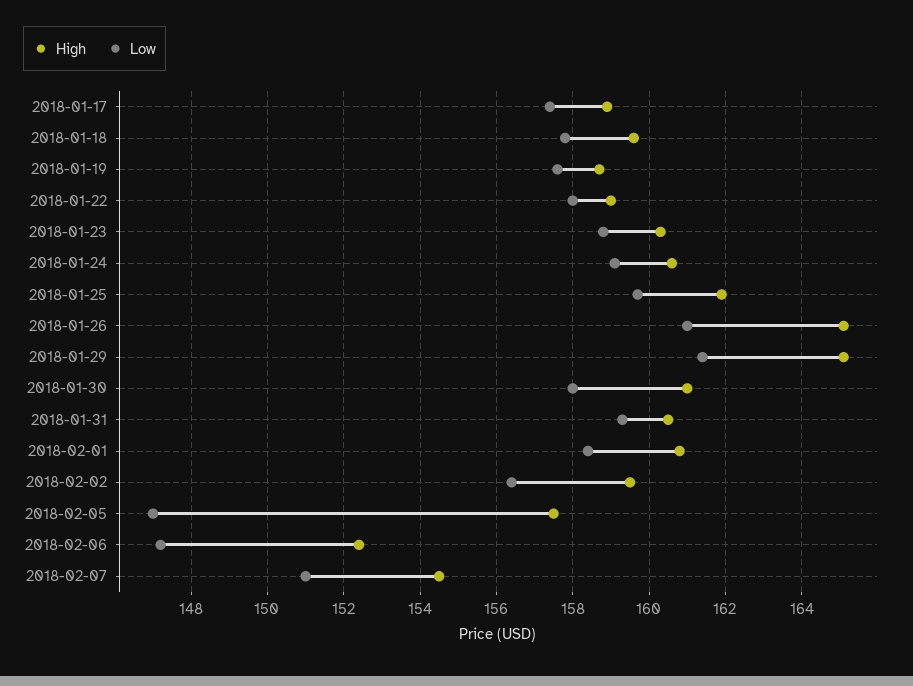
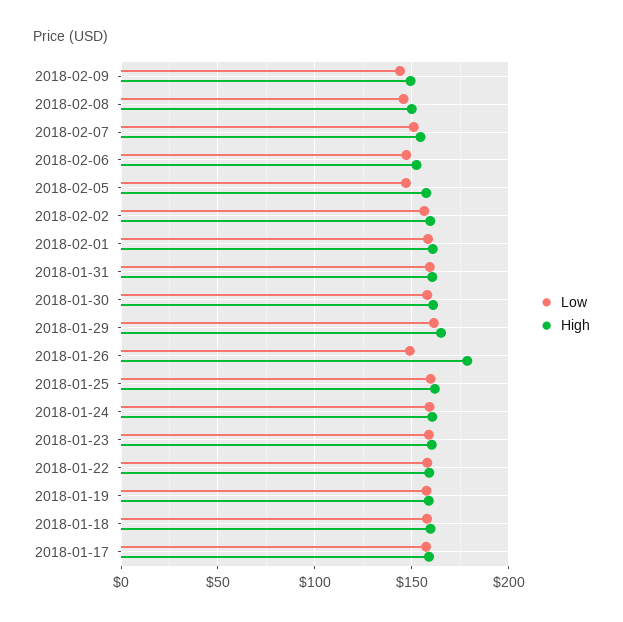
High, 2018-01-26: 165 -> 180
Low, 2018-01-26: 161 -> 150
Low, 2018-02-09: none -> 145
High, 2018-02-09: none -> 150
Low, 2018-02-08: none -> 145
High, 2018-02-08: none -> 150

